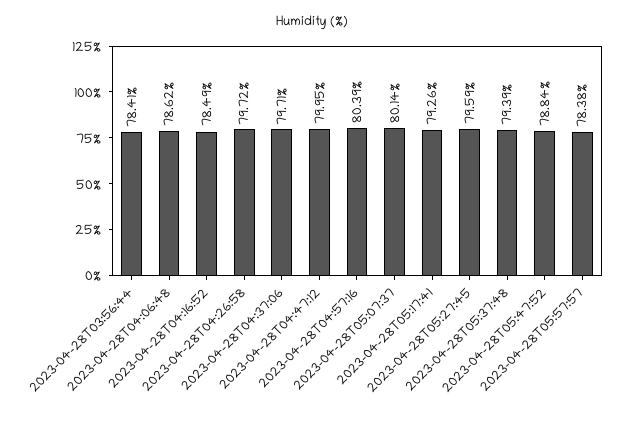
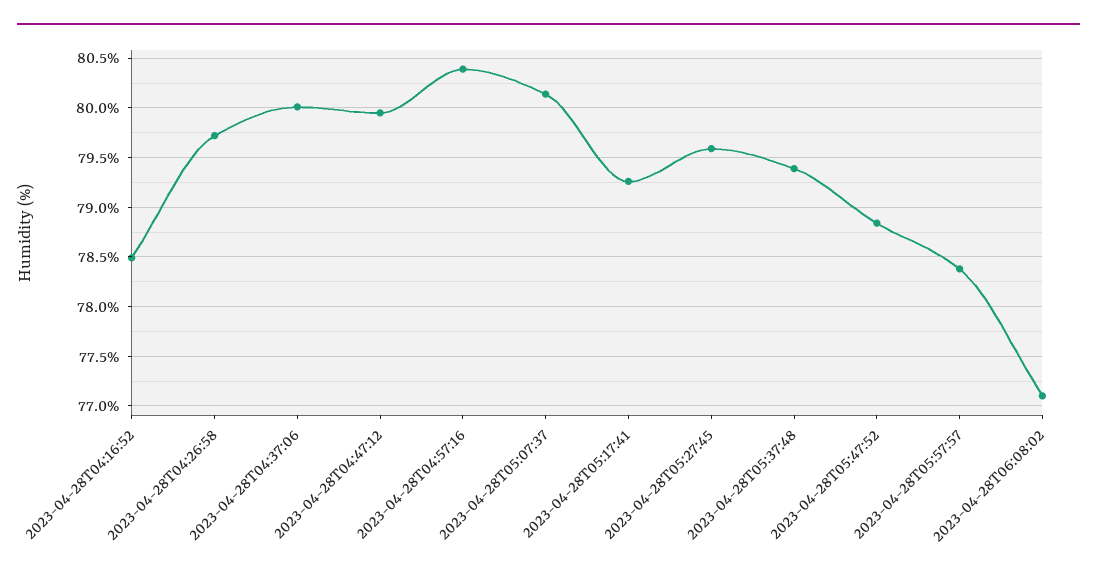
2023-04-28T03:56:44: 78.41 -> none
2023-04-28T04:06:48: 78.62 -> none
2023-04-28T04:37:06: 79.71 -> 80
2023-04-28T06:08:02: none -> 77.1

